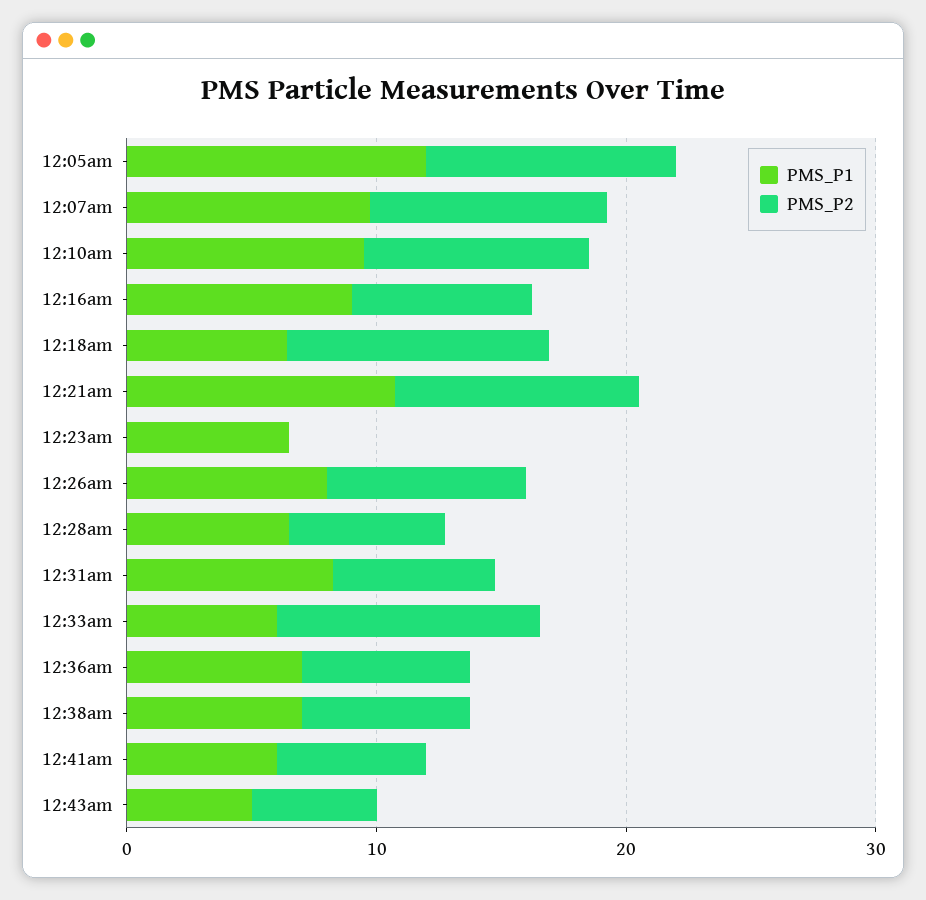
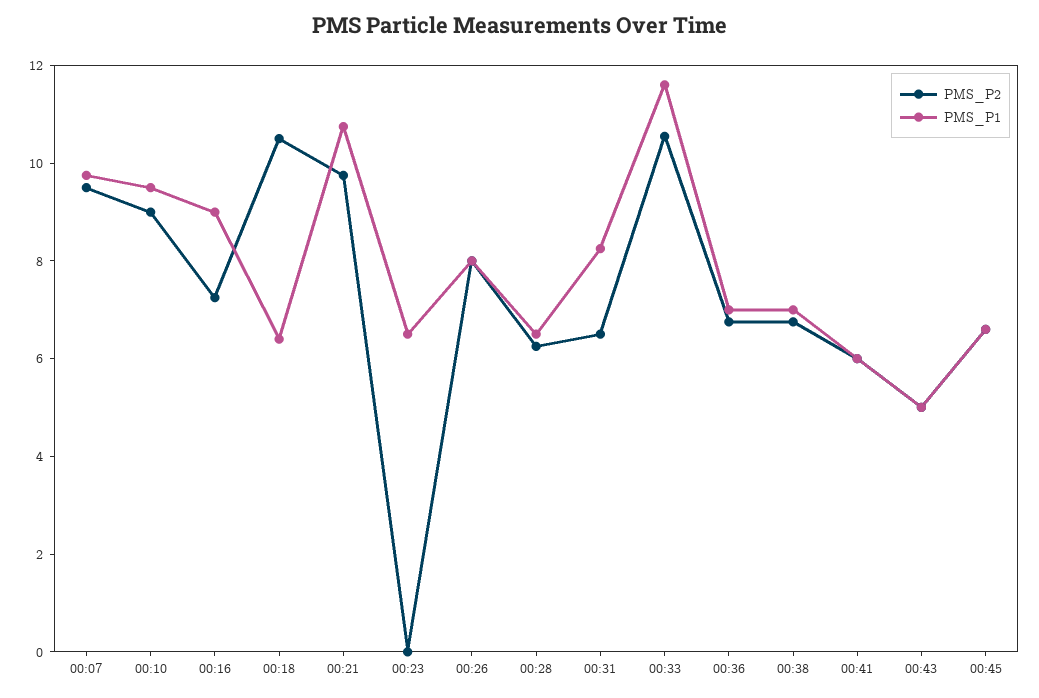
PMS_P1, 12:05am: 12 -> none
PMS_P2, 12:05am: 10 -> none
PMS_P1, 12:33am: 6 -> 11.5
PMS_P2, 00:45: none -> 6.5
PMS_P1, 00:45: none -> 6.5

